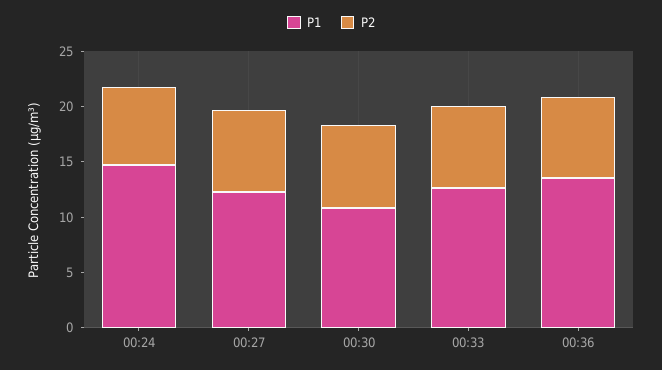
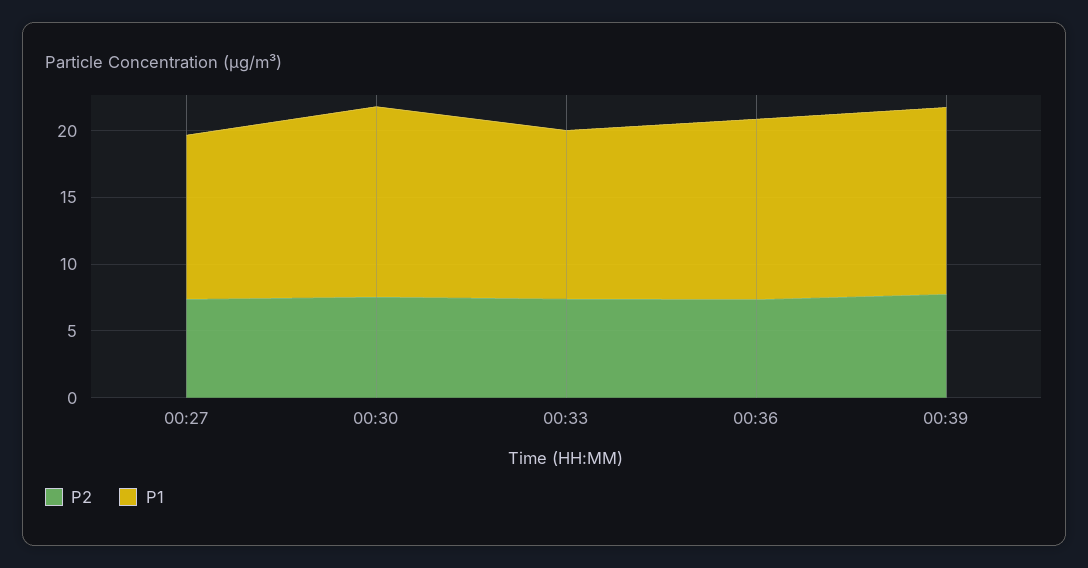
P1, 00:24: 15 -> none
P2, 00:24: 7 -> none
P1, 00:30: 11 -> 14
P2, 00:39: none -> 8
P1, 00:39: none -> 14

